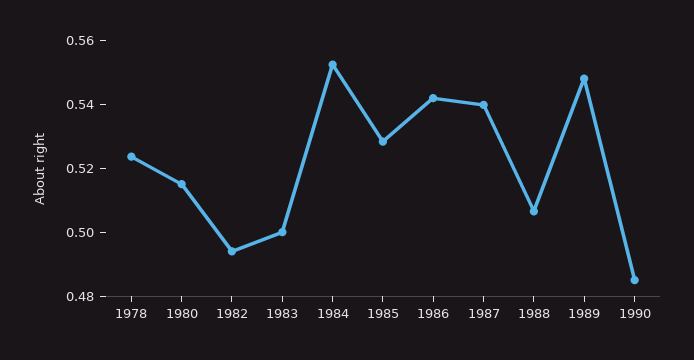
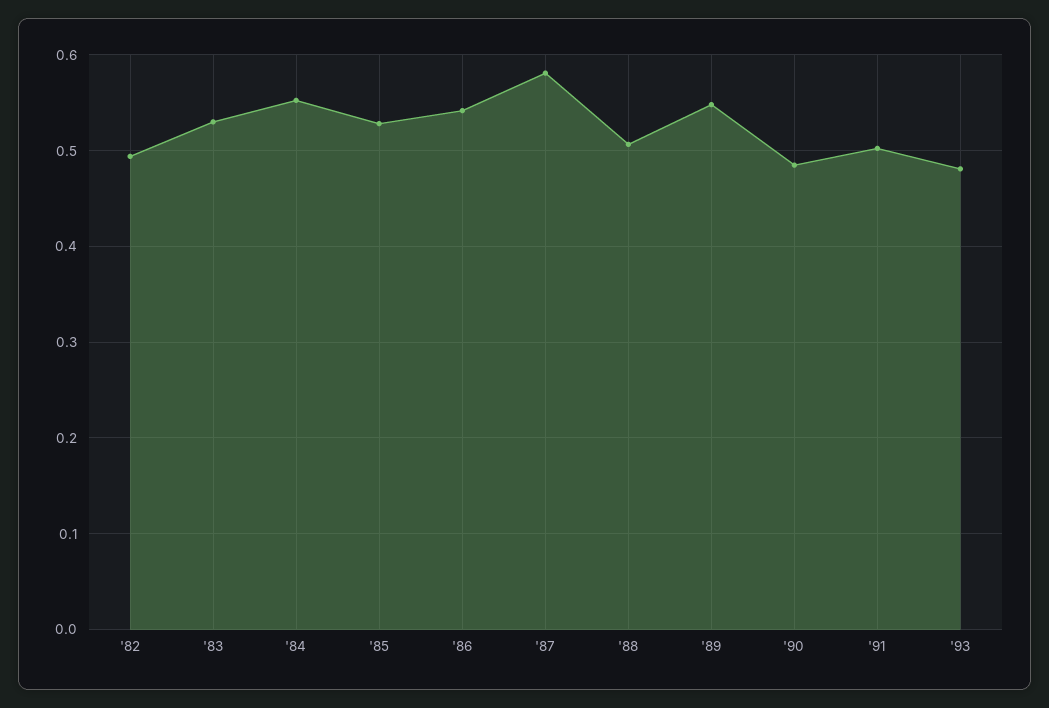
1978: 0.525 -> none
1980: 0.515 -> none
1983: 0.5 -> 0.53
1987: 0.54 -> 0.58
'91: none -> 0.5
'93: none -> 0.48

